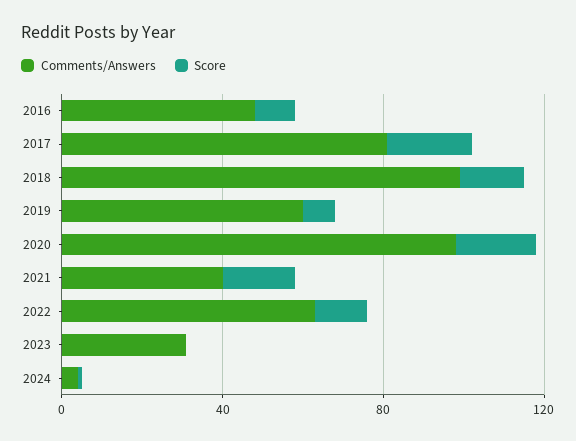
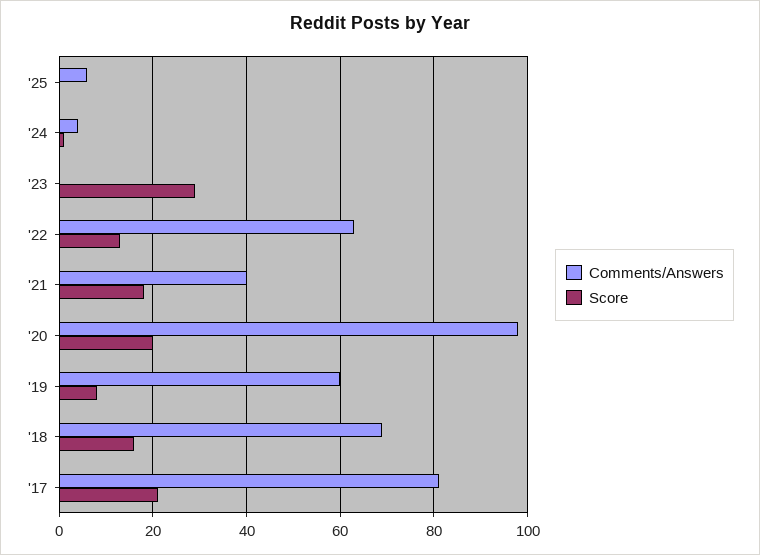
Comments/Answers, 2016: 50 -> none
Score, 2016: 10 -> none
Comments/Answers, 2018: 100 -> 70
Comments/Answers, 2023: 30 -> 0
Score, 2023: 0 -> 30
Comments/Answers, '25: none -> 5
Score, '25: none -> 0

